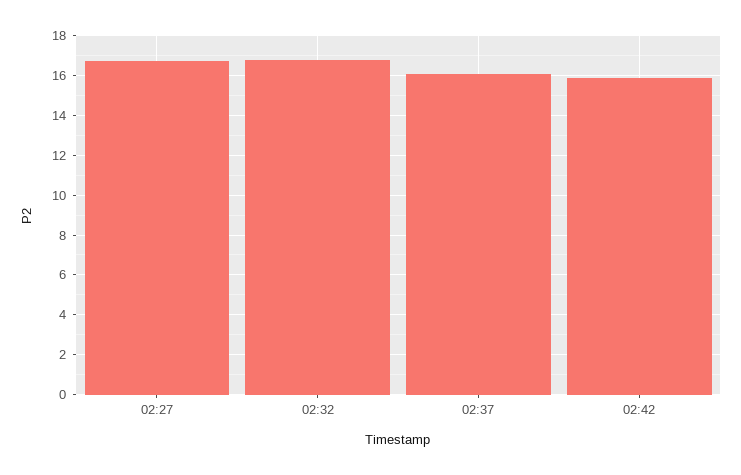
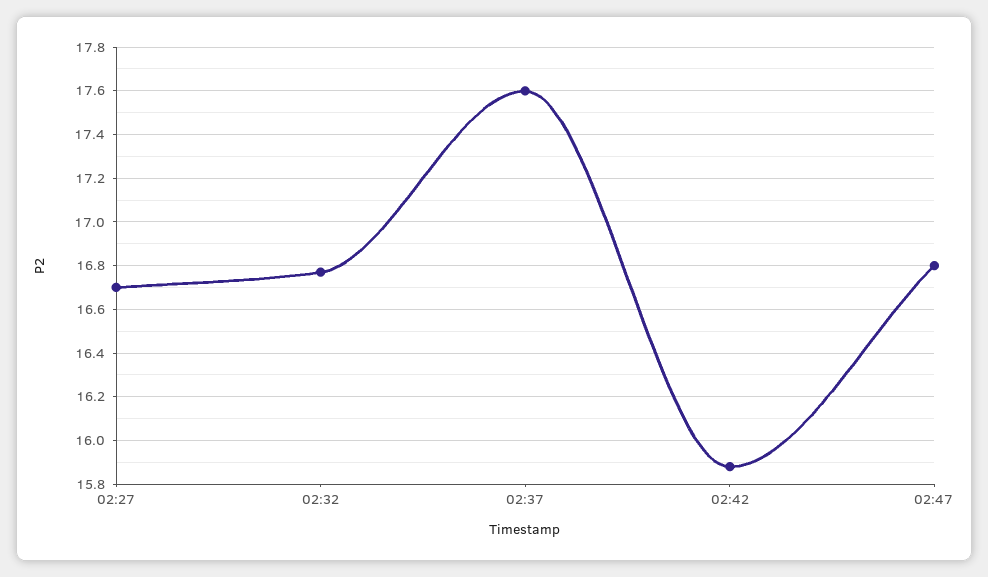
02:37: 16 -> 17.6
02:47: none -> 16.8

